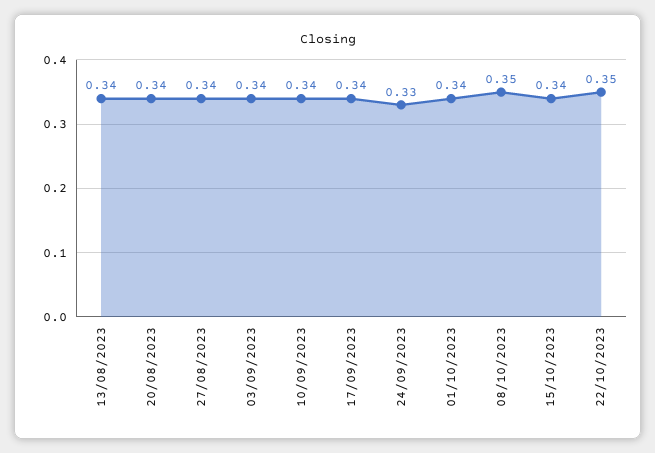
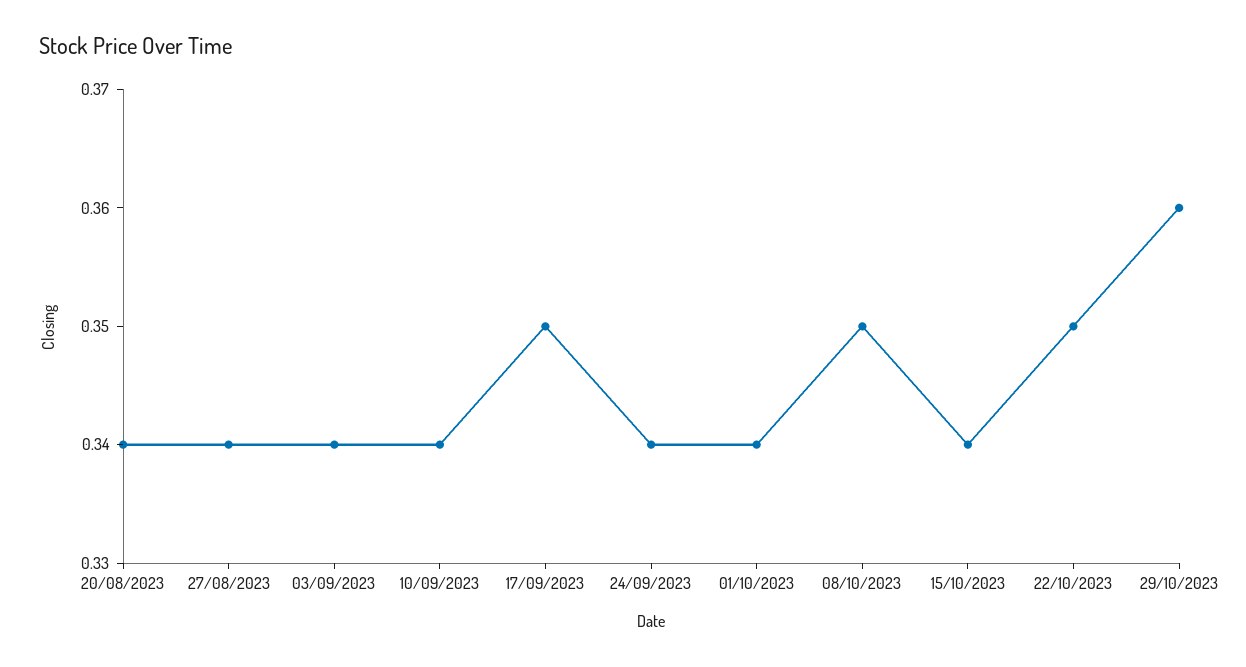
13/08/2023: 0.34 -> none
17/09/2023: 0.34 -> 0.35
24/09/2023: 0.33 -> 0.34
29/10/2023: none -> 0.36

